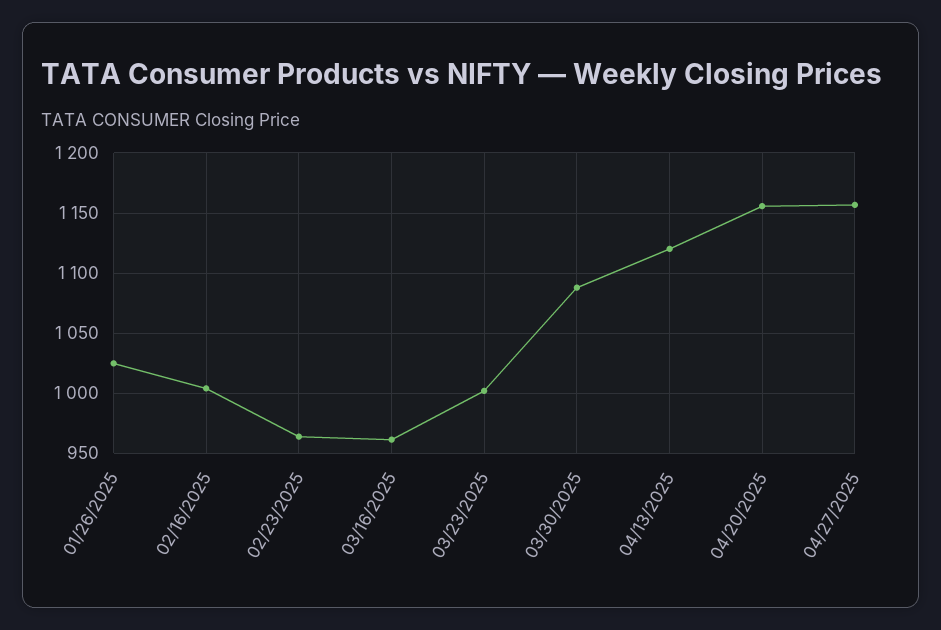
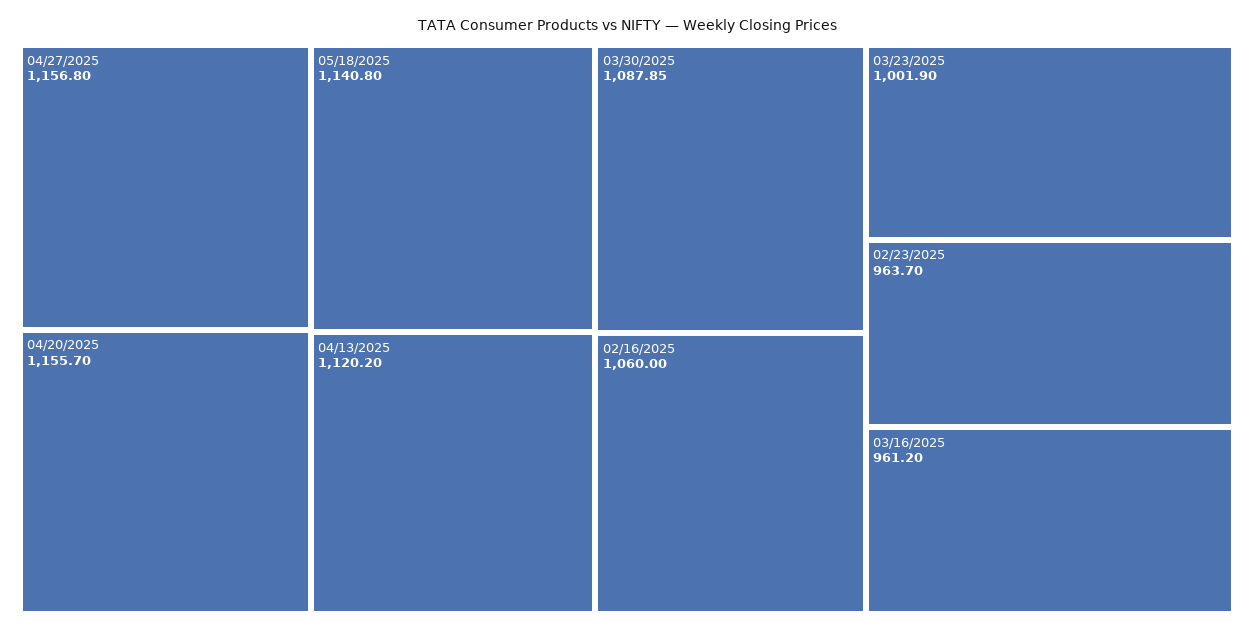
01/26/2025: 1025 -> none
02/16/2025: 1005 -> 1060
05/18/2025: none -> 1140.8

